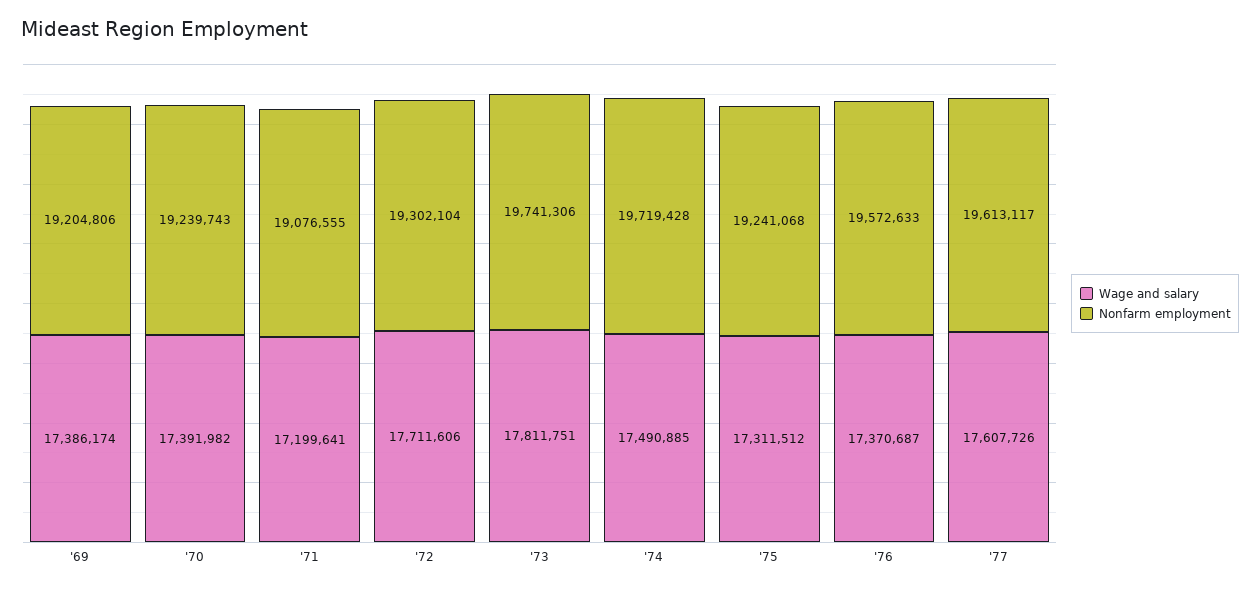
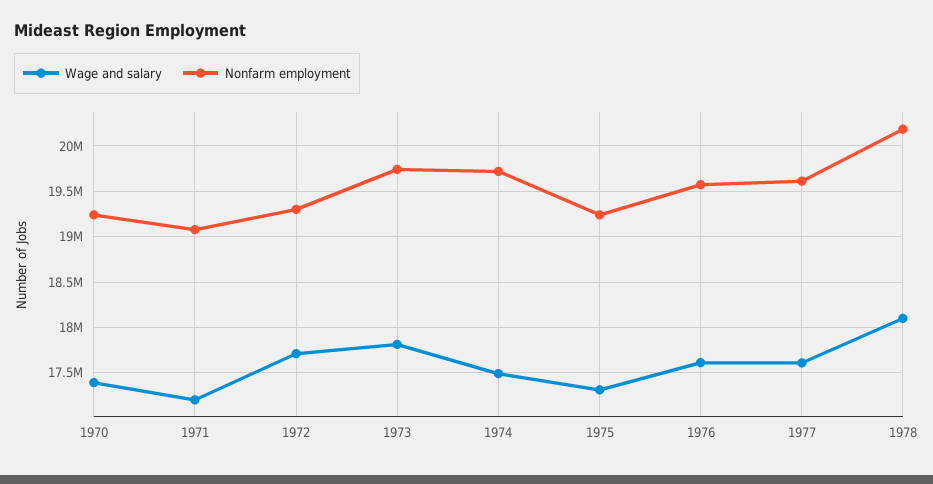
Wage and salary, '69: 17386174 -> none
Nonfarm employment, '69: 19204806 -> none
Wage and salary, '76: 17370687 -> 17600000
Wage and salary, 1978: none -> 18100000
Nonfarm employment, 1978: none -> 20200000

